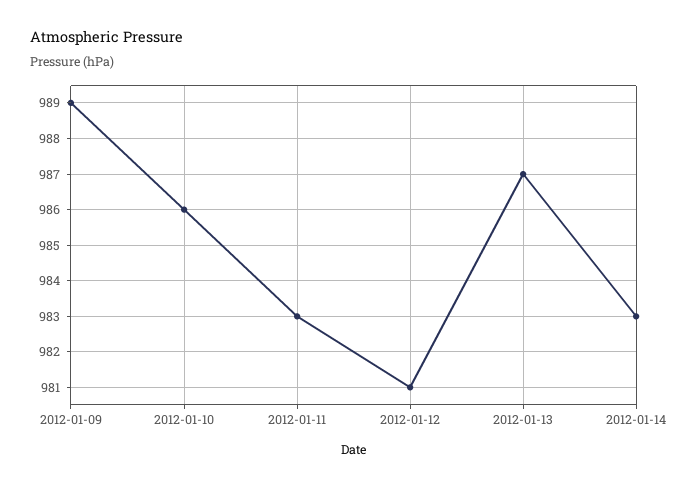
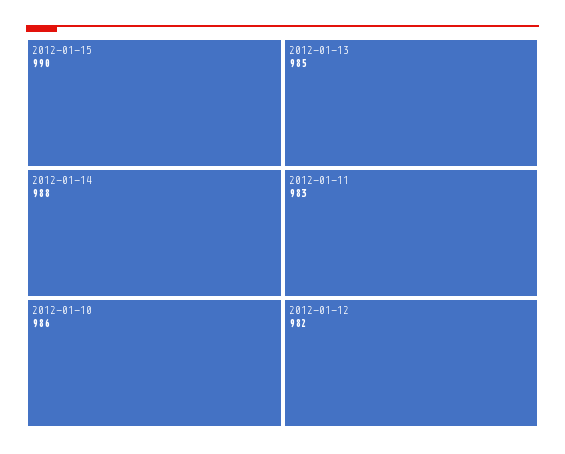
2012-01-09: 989 -> none
2012-01-12: 981 -> 982
2012-01-13: 987 -> 985
2012-01-14: 983 -> 988
2012-01-15: none -> 990

